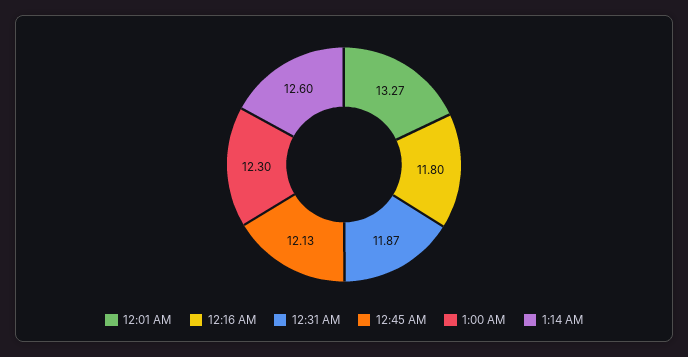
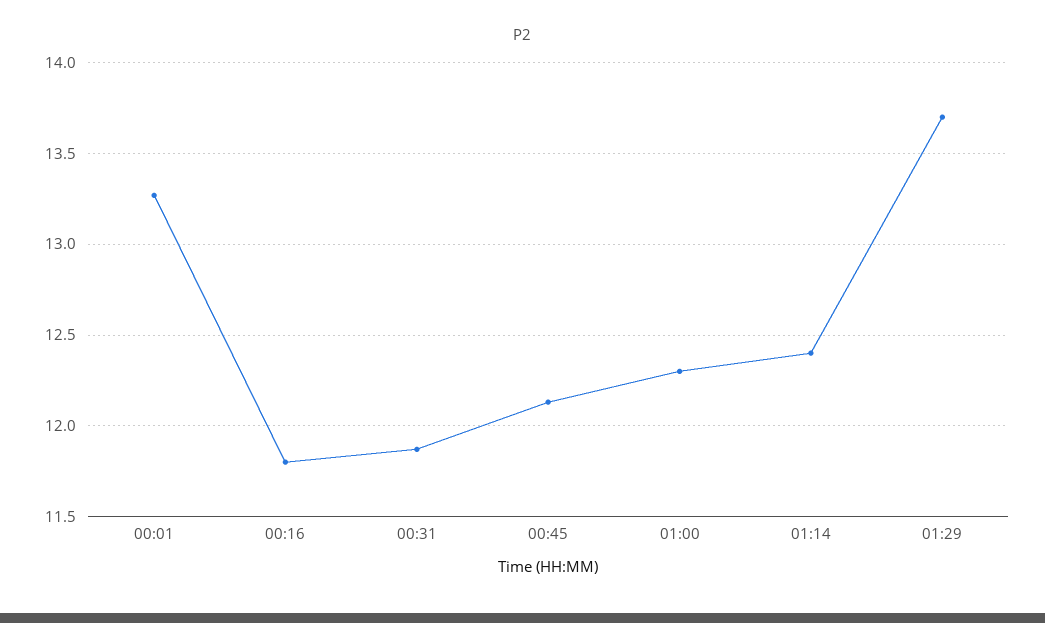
1:14 AM: 12.6 -> 12.4
01:29: none -> 13.7

